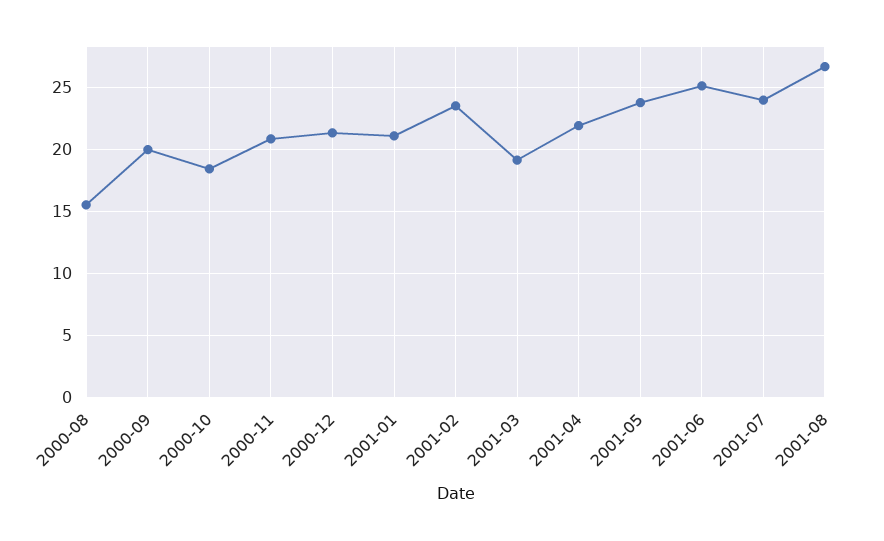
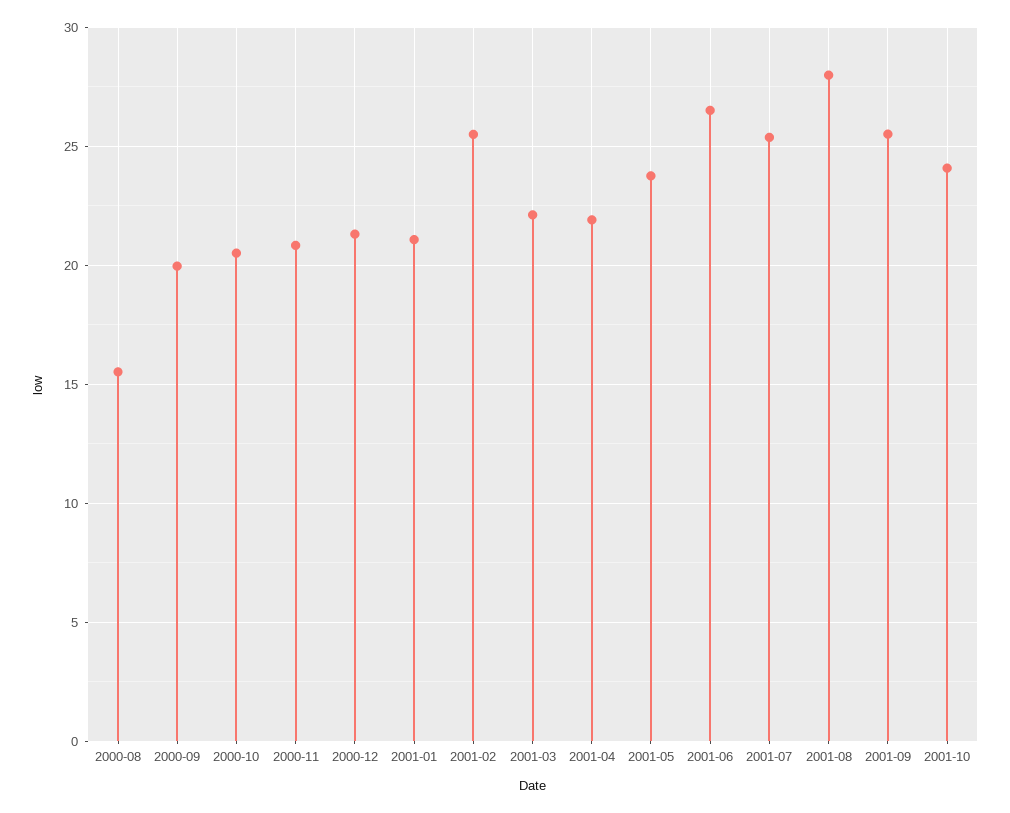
2000-10: 18.5 -> 20.5
2001-02: 23.5 -> 25.5
2001-03: 19 -> 22
2001-06: 25 -> 26.5
2001-07: 24 -> 25.5
2001-08: 26.5 -> 28
2001-09: none -> 25.5
2001-10: none -> 24

